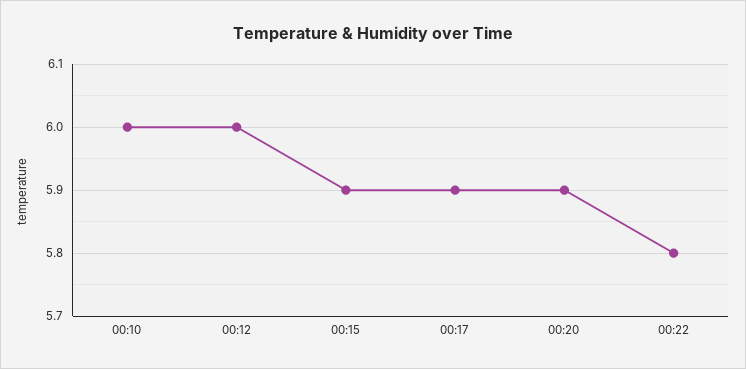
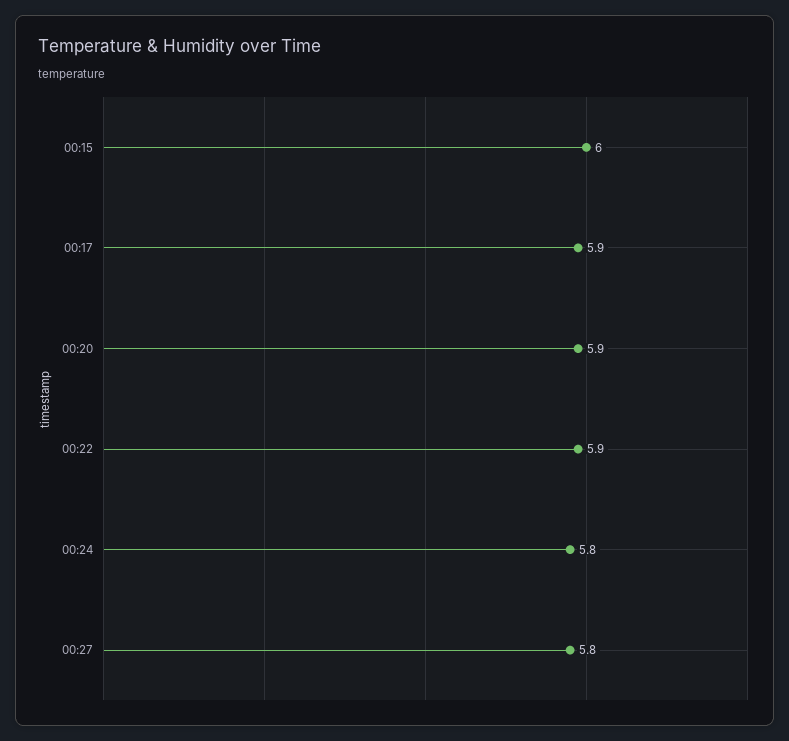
00:10: 6 -> none
00:12: 6 -> none
00:15: 5.9 -> 6
00:22: 5.8 -> 5.9
00:24: none -> 5.8
00:27: none -> 5.8

